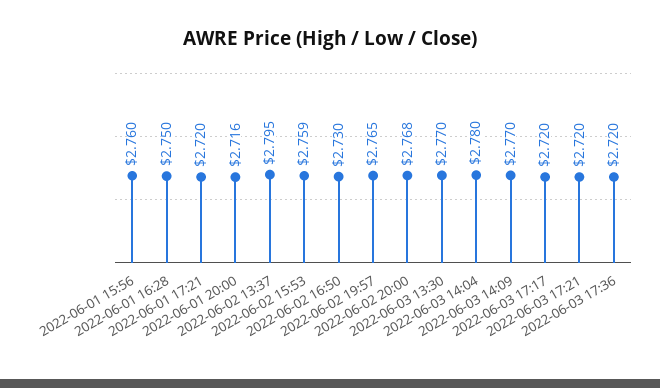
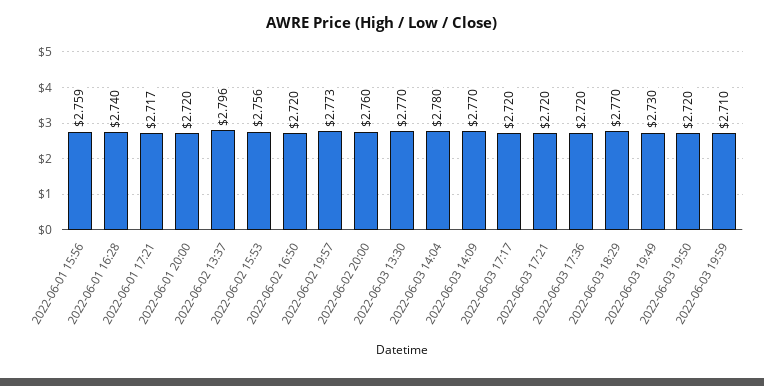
2022-06-01 15:56: 2.76 -> 2.759
2022-06-01 16:28: 2.75 -> 2.74
2022-06-01 17:21: 2.72 -> 2.717
2022-06-01 20:00: 2.716 -> 2.72
2022-06-02 13:37: 2.795 -> 2.796
2022-06-02 15:53: 2.759 -> 2.756
2022-06-02 16:50: 2.73 -> 2.72
2022-06-02 19:57: 2.765 -> 2.773
2022-06-02 20:00: 2.768 -> 2.76
2022-06-03 18:29: none -> 2.77
2022-06-03 19:49: none -> 2.73
2022-06-03 19:50: none -> 2.72
2022-06-03 19:59: none -> 2.71

